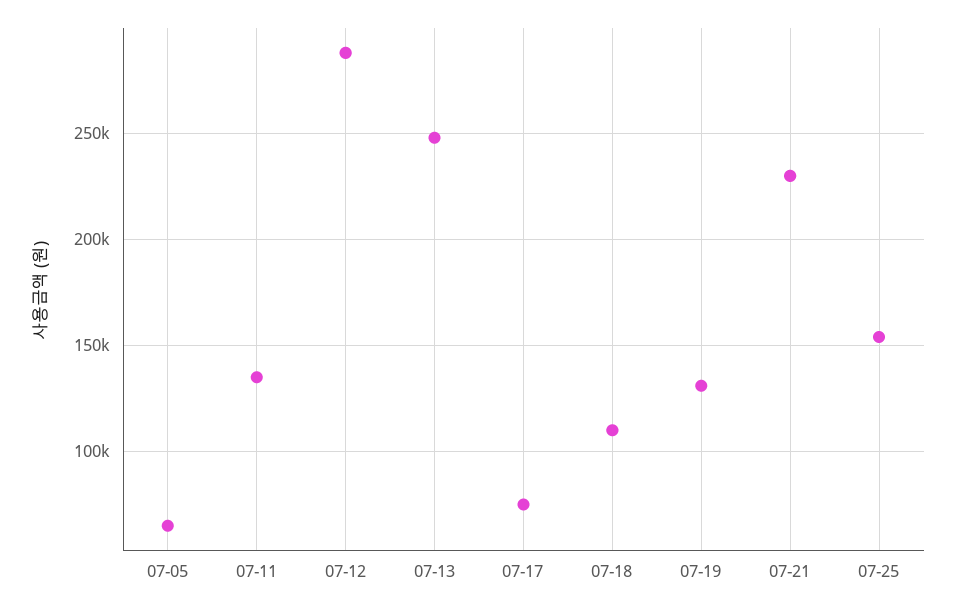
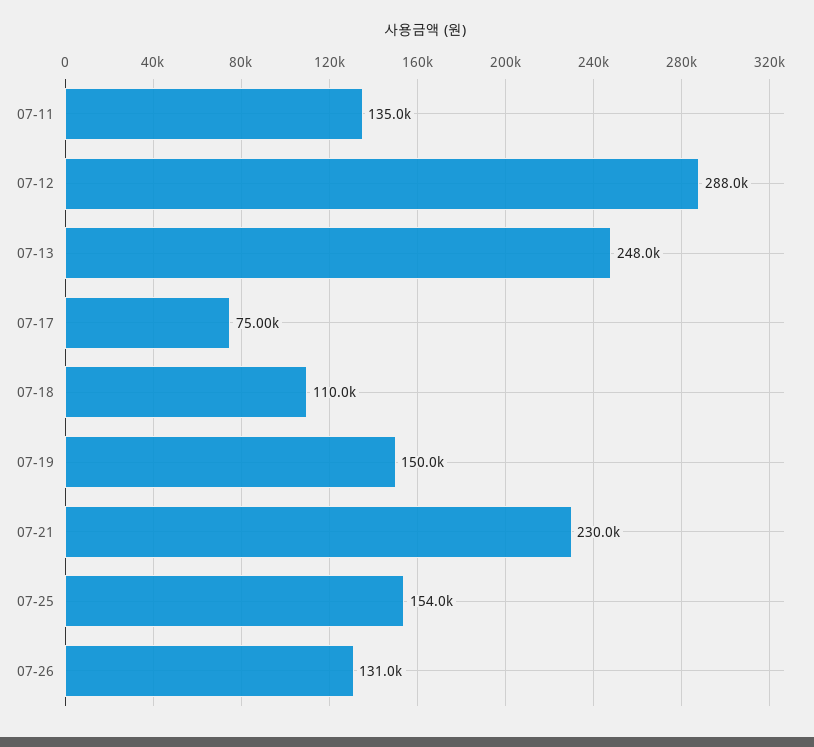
07-05: 65000 -> none
07-19: 130000 -> 150000
07-26: none -> 131000

